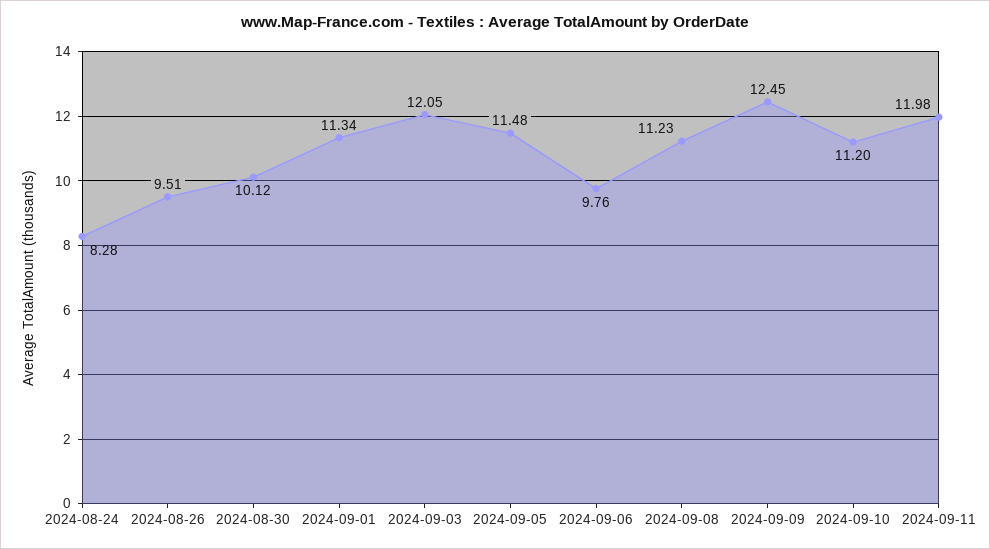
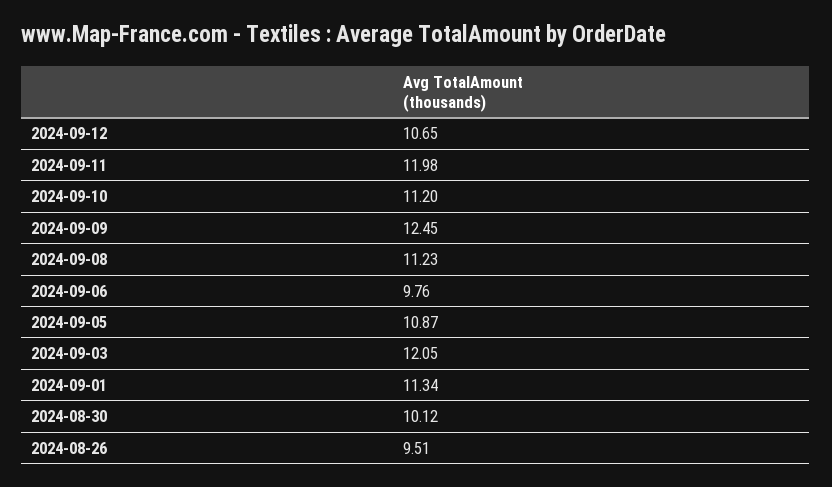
2024-08-24: 8.28 -> none
2024-09-05: 11.48 -> 10.87
2024-09-12: none -> 10.65

